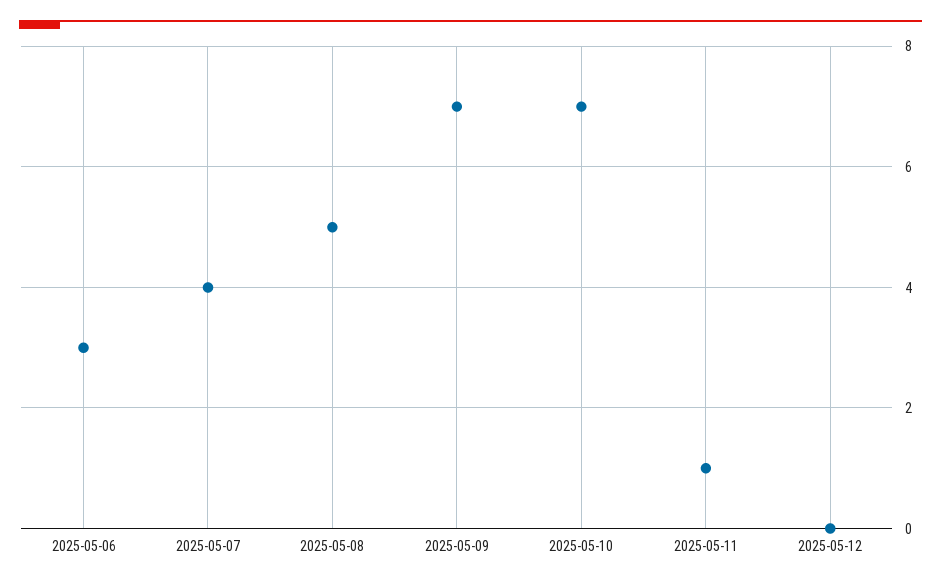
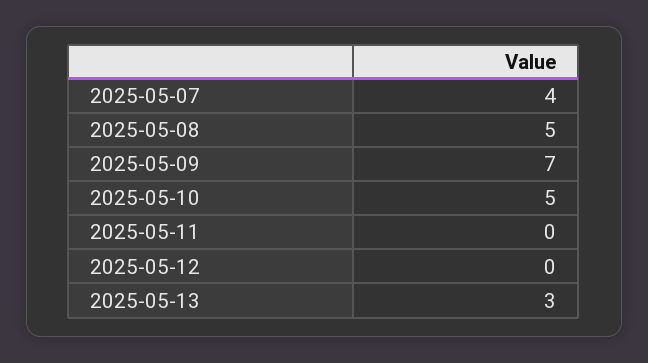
2025-05-06: 3 -> none
2025-05-10: 7 -> 5
2025-05-11: 1 -> 0
2025-05-13: none -> 3

